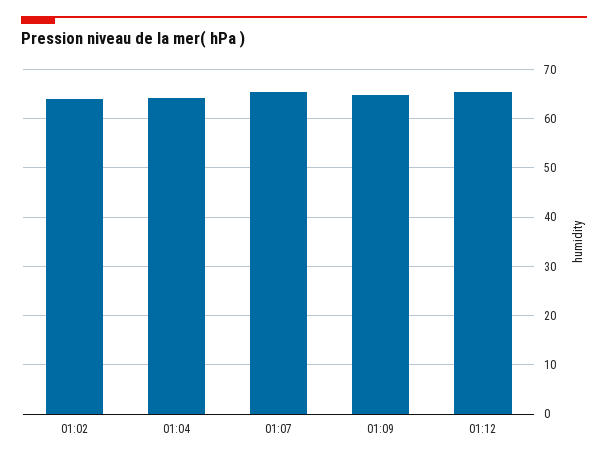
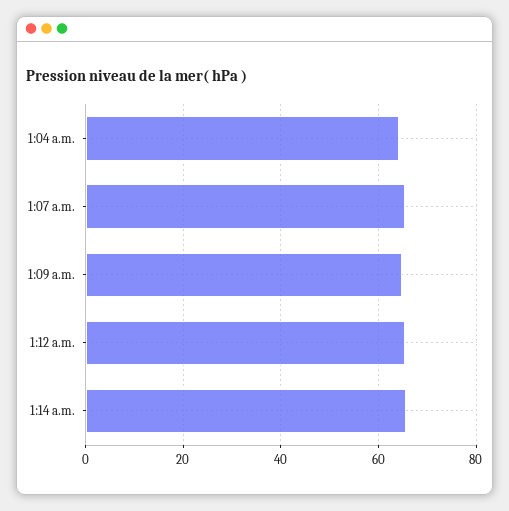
01:02: 64 -> none
1:14 a.m.: none -> 66

